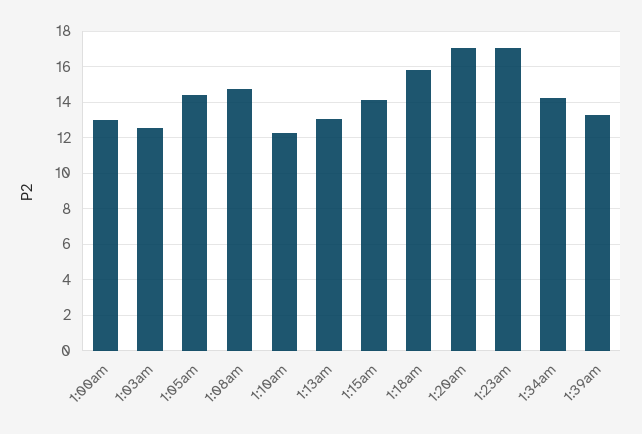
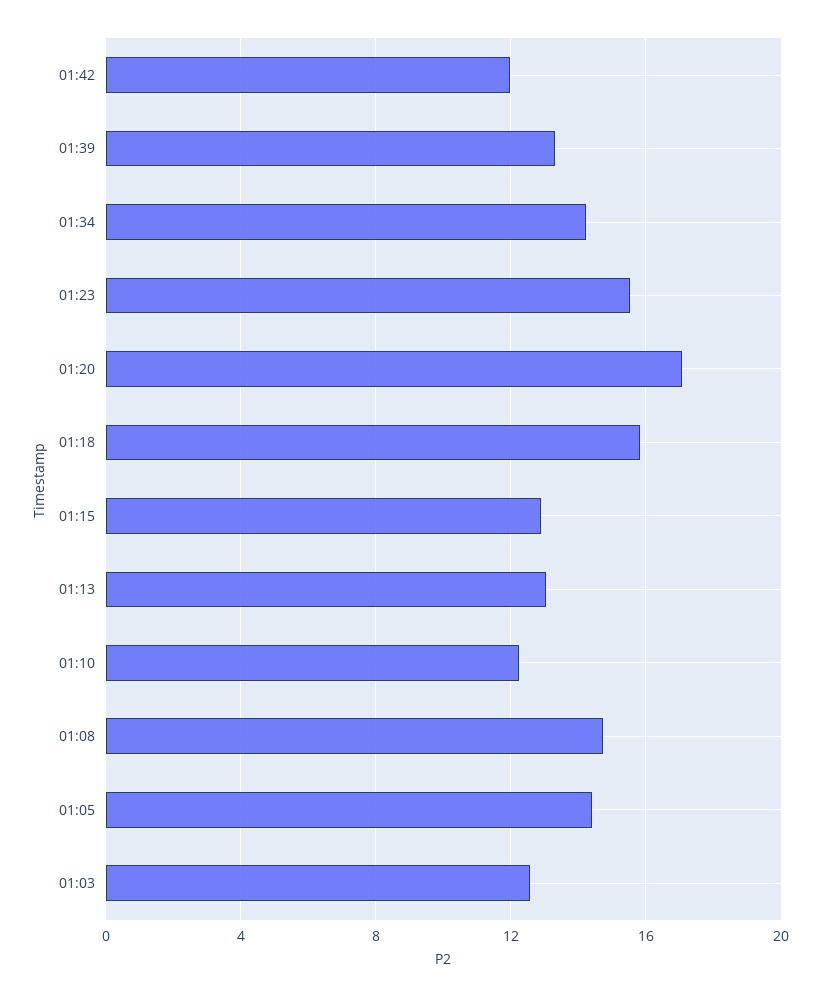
1:00am: 13 -> none
1:15am: 14 -> 13
1:23am: 17 -> 15.5
01:42: none -> 12

